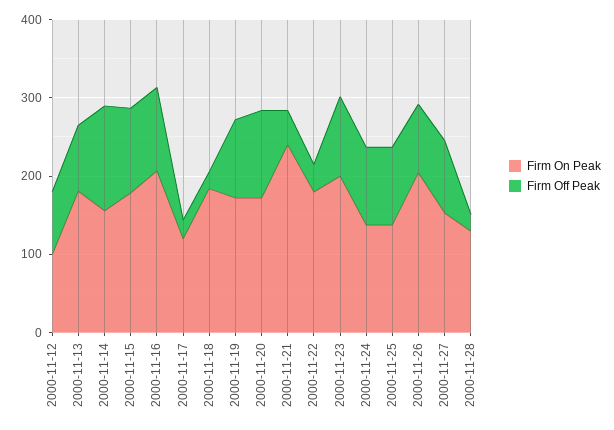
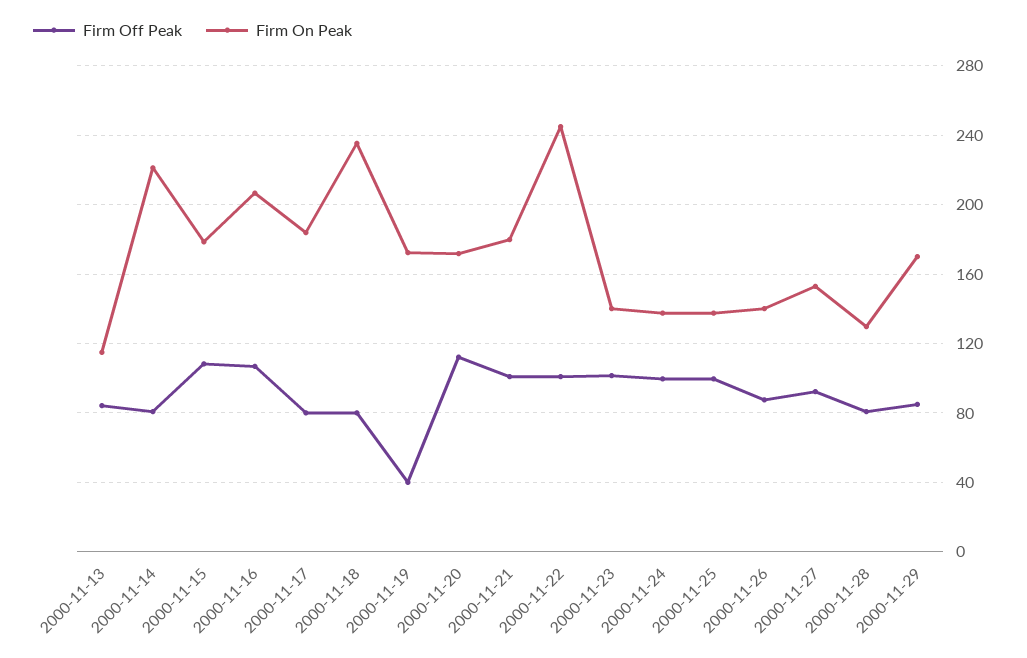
Firm On Peak, 2000-11-12: 100 -> none
Firm Off Peak, 2000-11-12: 80 -> none
Firm On Peak, 2000-11-13: 180 -> 115
Firm On Peak, 2000-11-14: 160 -> 220
Firm Off Peak, 2000-11-14: 140 -> 80
Firm On Peak, 2000-11-17: 120 -> 185
Firm Off Peak, 2000-11-17: 20 -> 80
Firm On Peak, 2000-11-18: 180 -> 235
Firm Off Peak, 2000-11-18: 20 -> 80
Firm Off Peak, 2000-11-19: 100 -> 40
Firm On Peak, 2000-11-21: 240 -> 180
Firm Off Peak, 2000-11-21: 40 -> 100
Firm On Peak, 2000-11-22: 180 -> 245
Firm Off Peak, 2000-11-22: 40 -> 100
Firm On Peak, 2000-11-23: 200 -> 140
Firm On Peak, 2000-11-26: 200 -> 140
Firm Off Peak, 2000-11-28: 20 -> 80
Firm Off Peak, 2000-11-29: none -> 85
Firm On Peak, 2000-11-29: none -> 170

